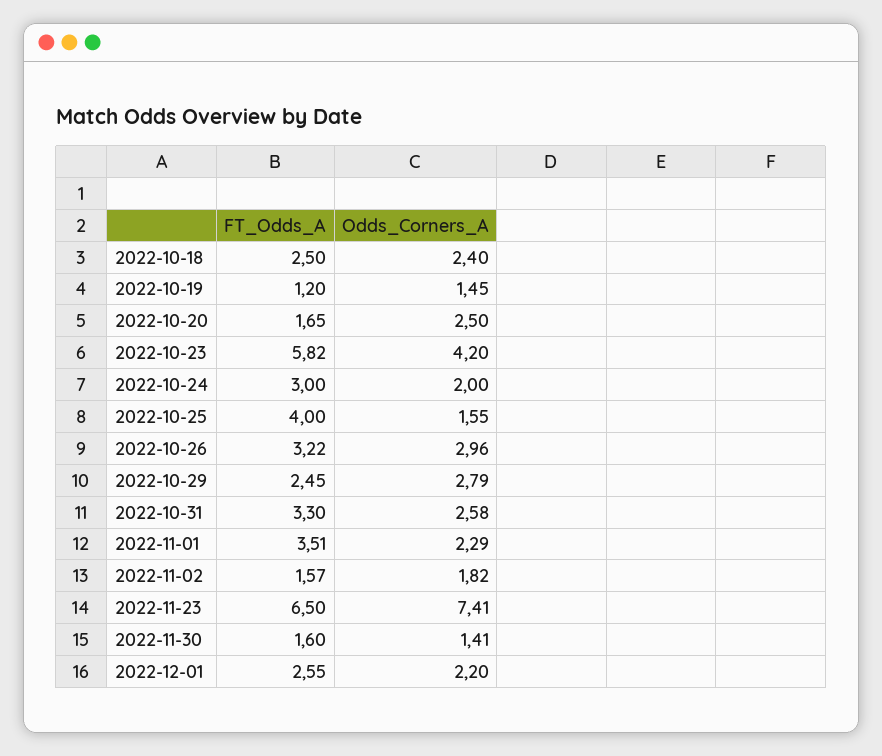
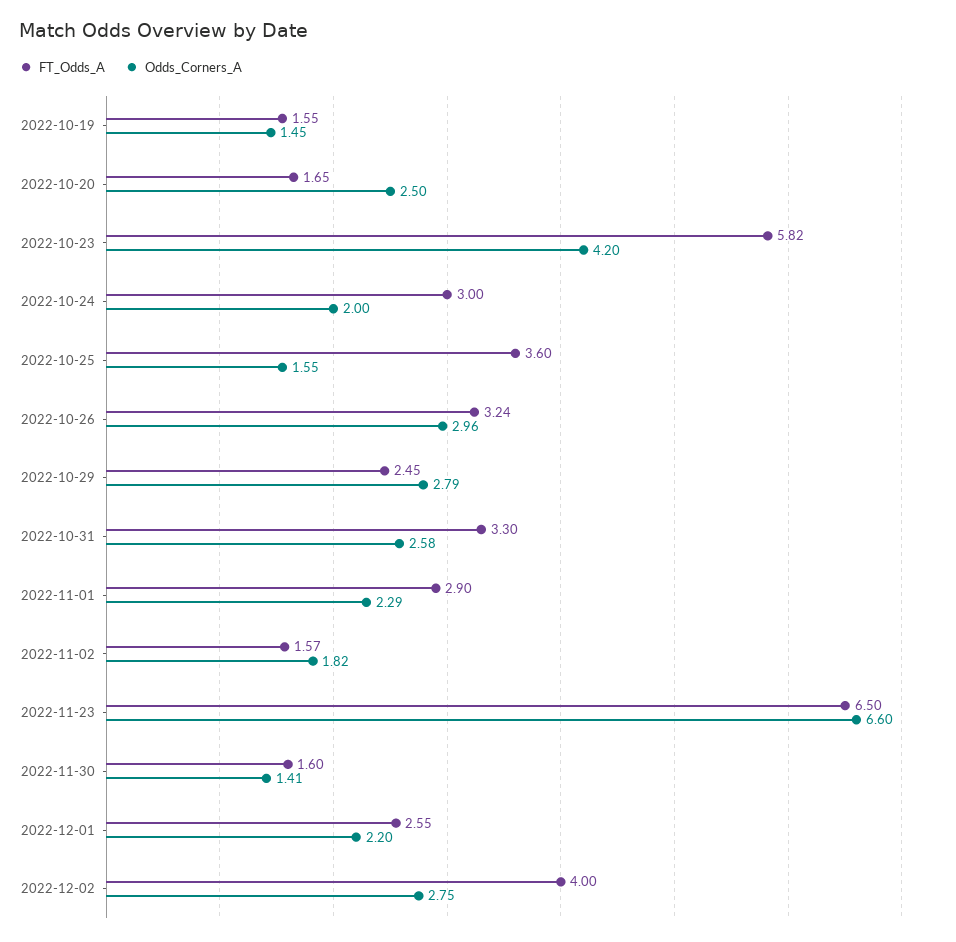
FT_Odds_A, 2022-10-18: 2.5 -> none
Odds_Corners_A, 2022-10-18: 2.4 -> none
FT_Odds_A, 2022-10-19: 1.2 -> 1.55
FT_Odds_A, 2022-10-25: 4 -> 3.6
FT_Odds_A, 2022-10-26: 3.22 -> 3.24
FT_Odds_A, 2022-11-01: 3.51 -> 2.9
Odds_Corners_A, 2022-11-23: 7.41 -> 6.6
FT_Odds_A, 2022-12-02: none -> 4
Odds_Corners_A, 2022-12-02: none -> 2.75

